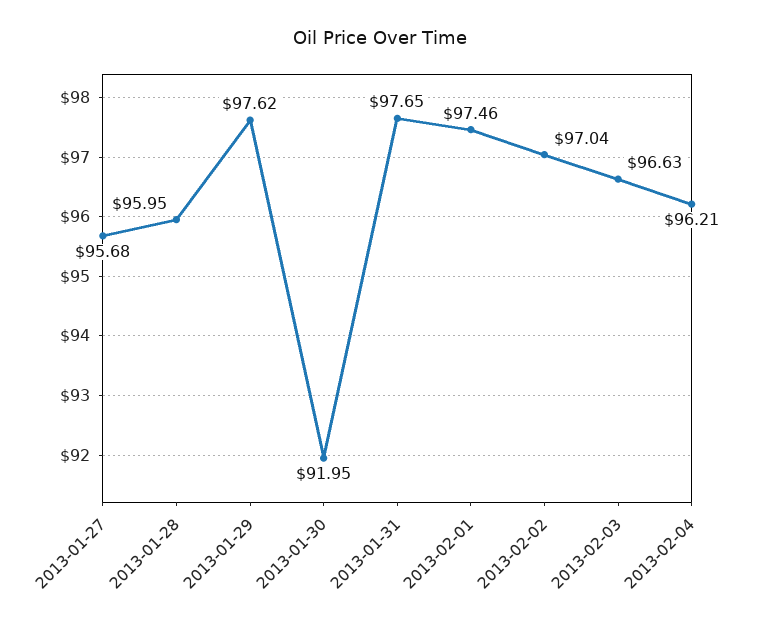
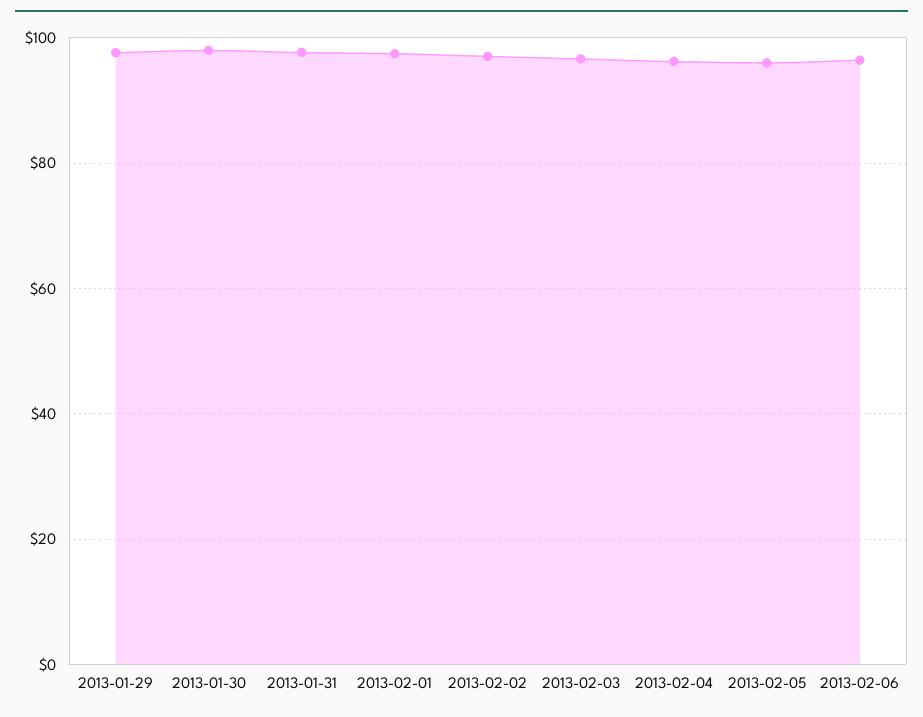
2013-01-27: 95.68 -> none
2013-01-28: 95.95 -> none
2013-01-30: 91.95 -> 98
2013-02-05: none -> 96
2013-02-06: none -> 96

